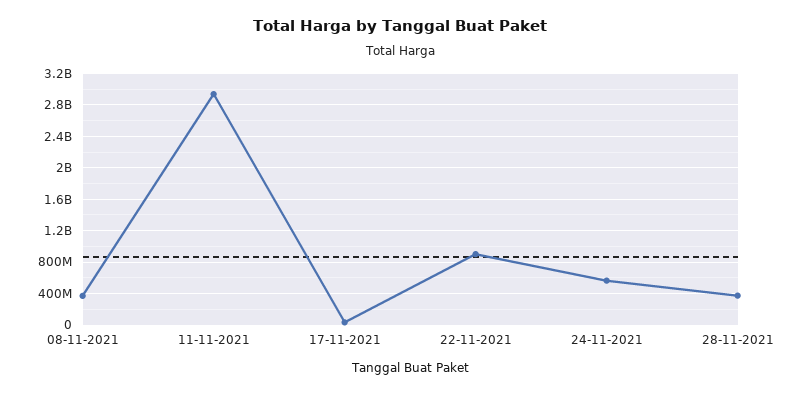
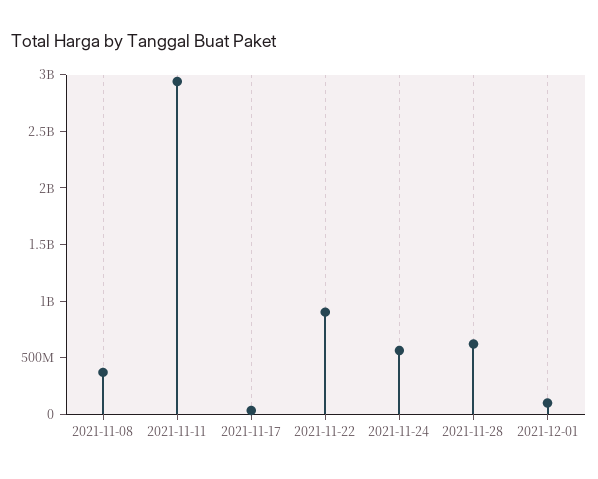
28-11-2021: 400000000 -> 600000000
2021-12-01: none -> 100000000

